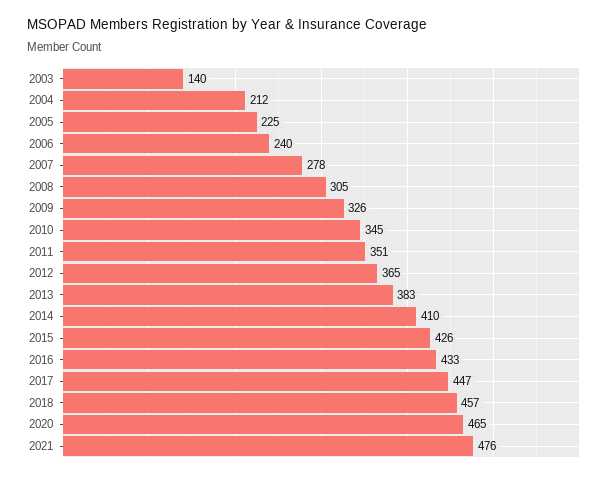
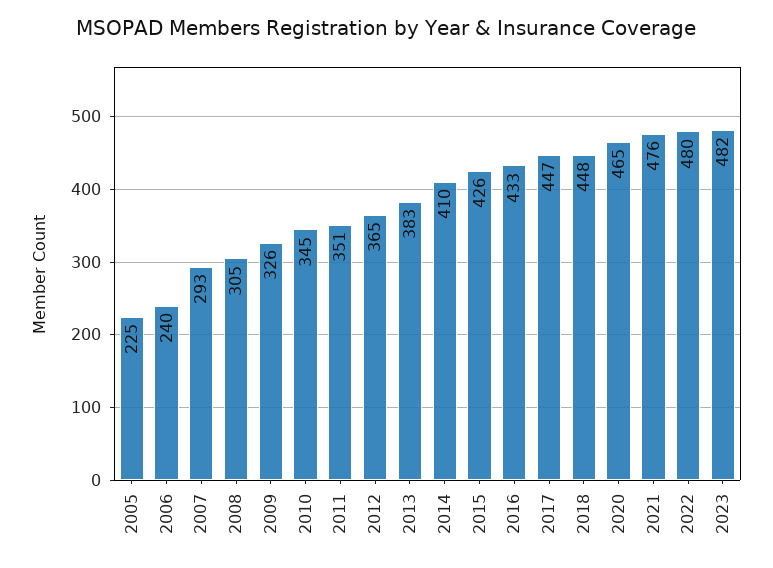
2003: 140 -> none
2004: 212 -> none
2007: 278 -> 293
2018: 457 -> 448
2022: none -> 480
2023: none -> 482

